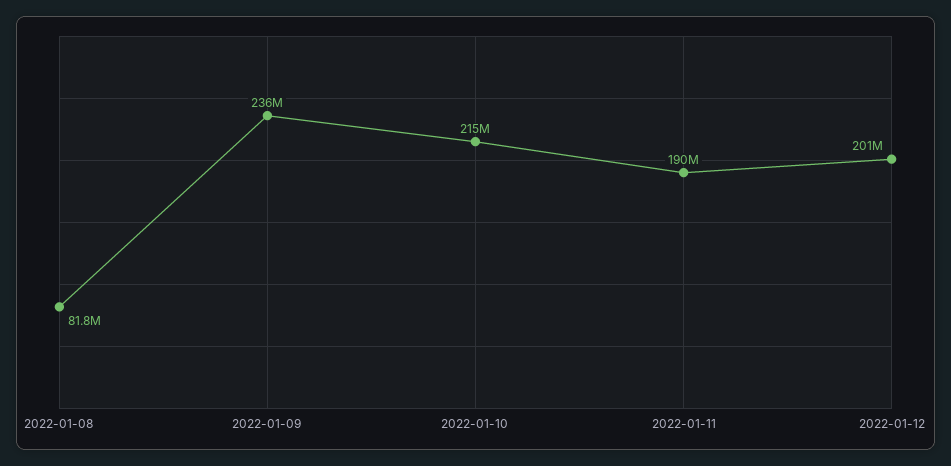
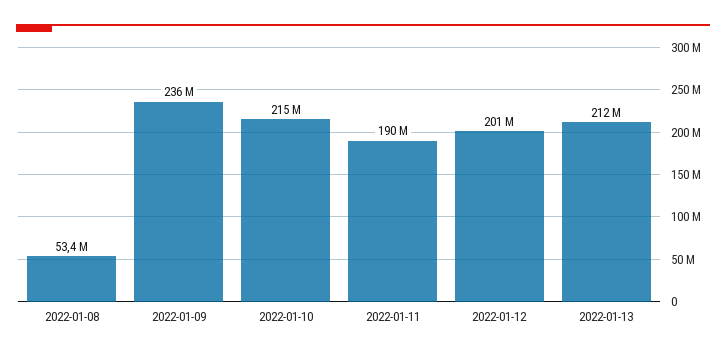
2022-01-08: 81800000 -> 53400000
2022-01-13: none -> 212000000

